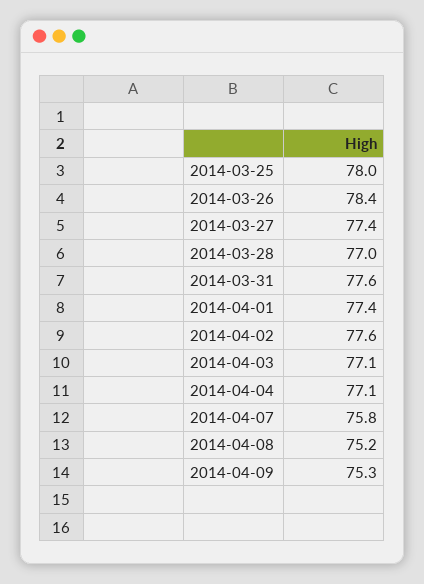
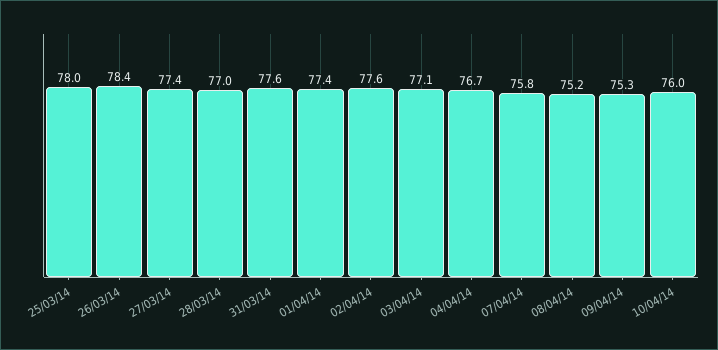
2014-04-04: 77.1 -> 76.7
10/04/14: none -> 76

